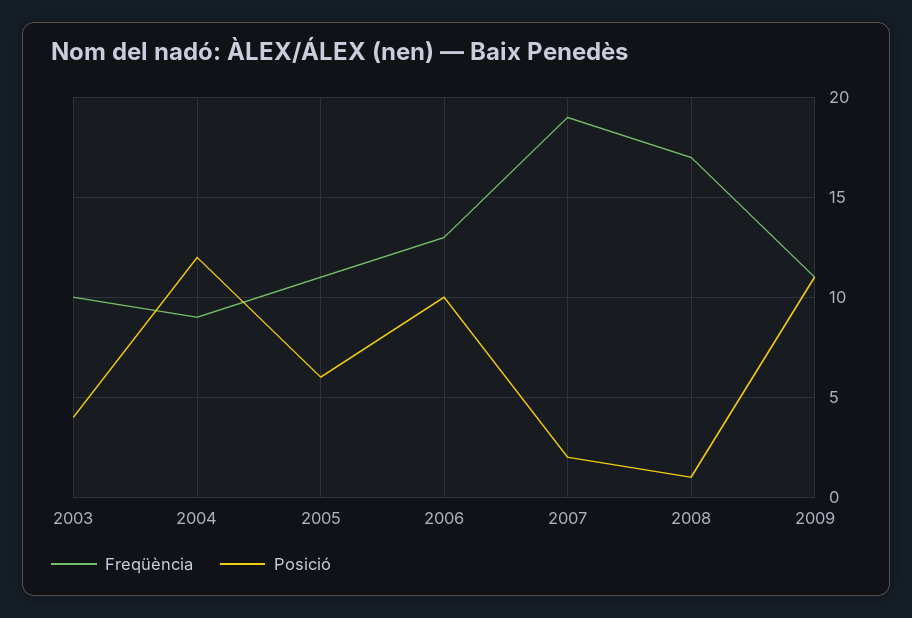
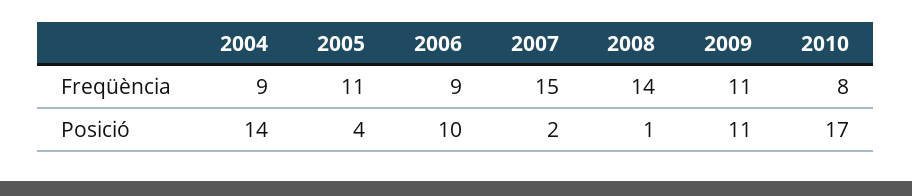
Freqüència, 2003: 10 -> none
Posició, 2003: 4 -> none
Posició, 2004: 12 -> 14
Posició, 2005: 6 -> 4
Freqüència, 2006: 13 -> 9
Freqüència, 2007: 19 -> 15
Freqüència, 2008: 17 -> 14
Freqüència, 2010: none -> 8
Posició, 2010: none -> 17

